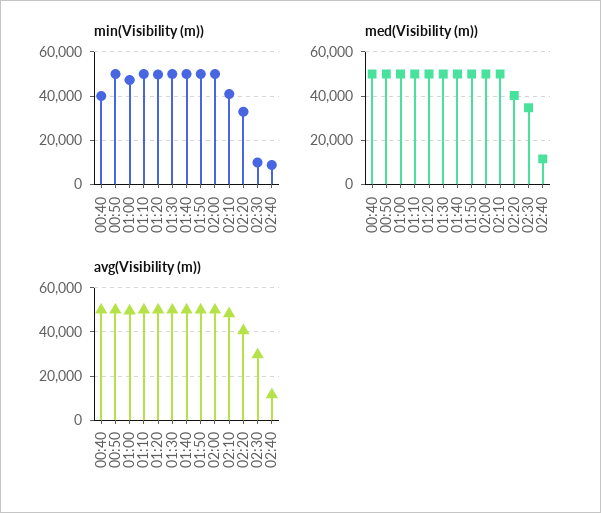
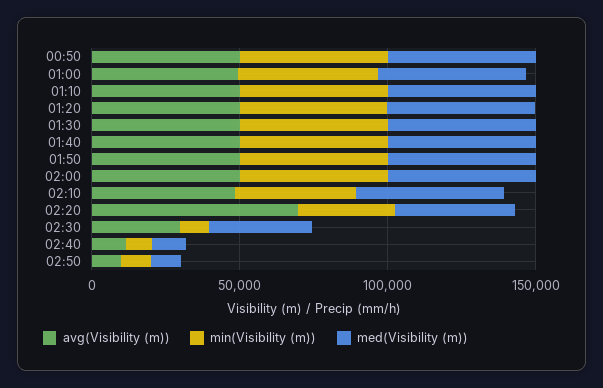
min(Visibility (m)), 00:40: 40000 -> none
med(Visibility (m)), 00:40: 50000 -> none
avg(Visibility (m)), 00:40: 50000 -> none
avg(Visibility (m)), 02:20: 40000 -> 70000
avg(Visibility (m)), 02:50: none -> 10000
min(Visibility (m)), 02:50: none -> 10000
med(Visibility (m)), 02:50: none -> 10000

